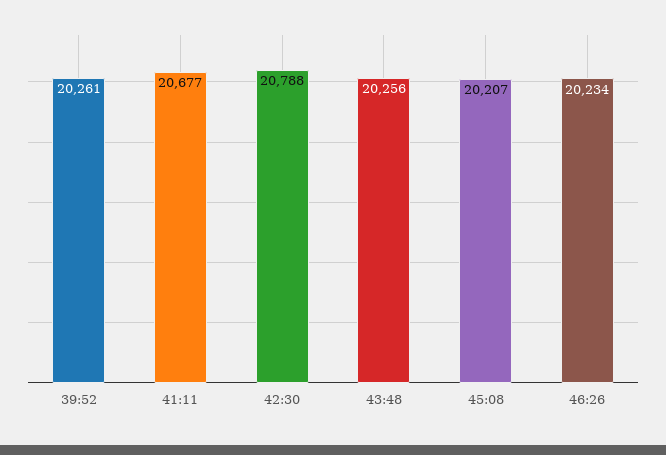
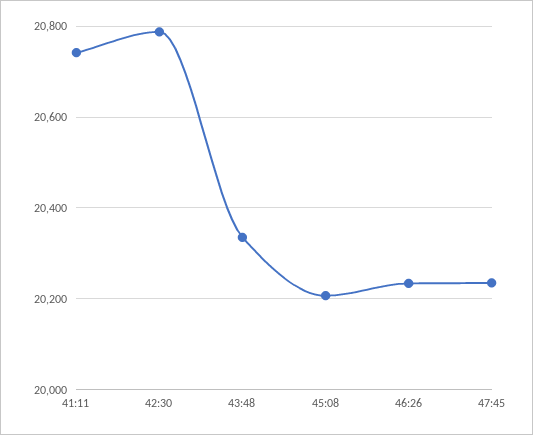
39:52: 20261 -> none
41:11: 20677 -> 20740
43:48: 20256 -> 20340
47:45: none -> 20240

